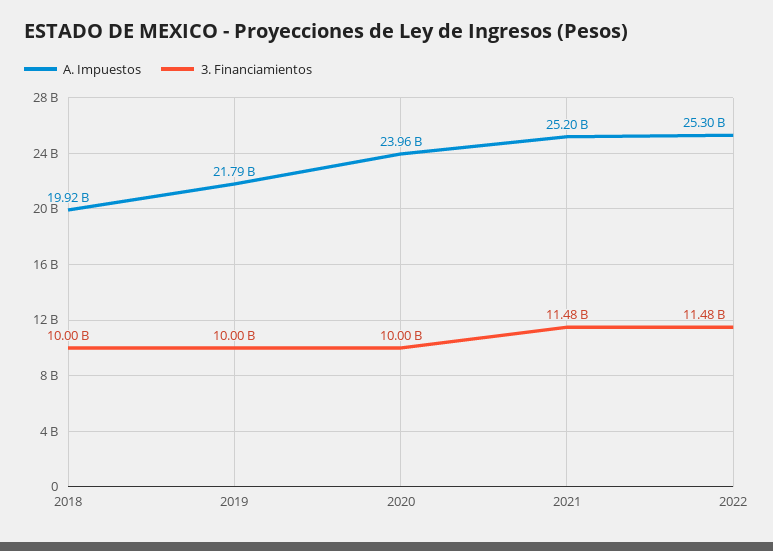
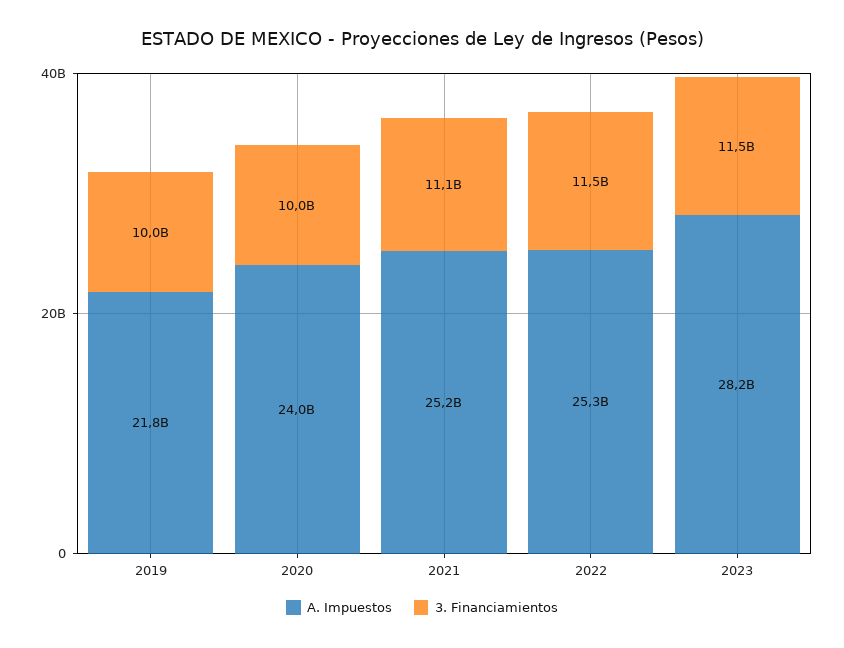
A. Impuestos, 2018: 19920000000 -> none
3. Financiamientos, 2018: 10000000000 -> none
3. Financiamientos, 2021: 11480000000 -> 11100000000
A. Impuestos, 2023: none -> 28200000000
3. Financiamientos, 2023: none -> 11500000000

